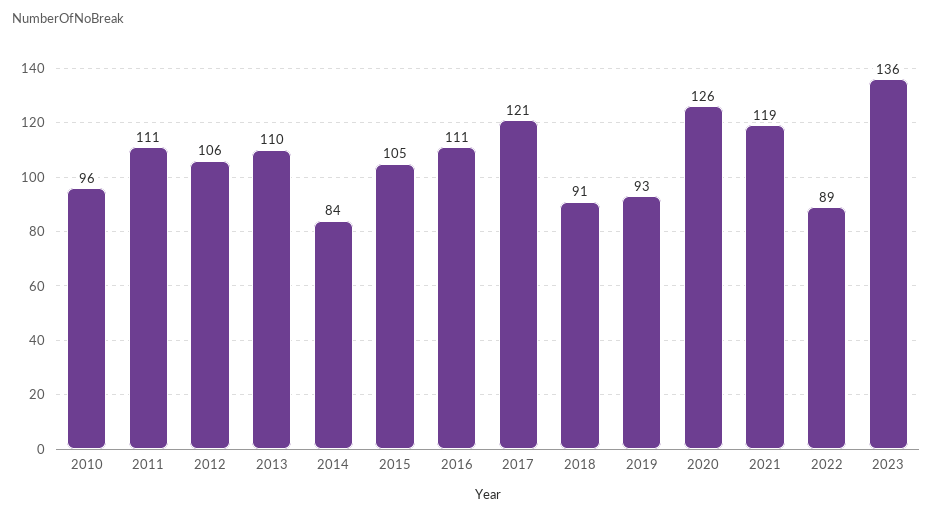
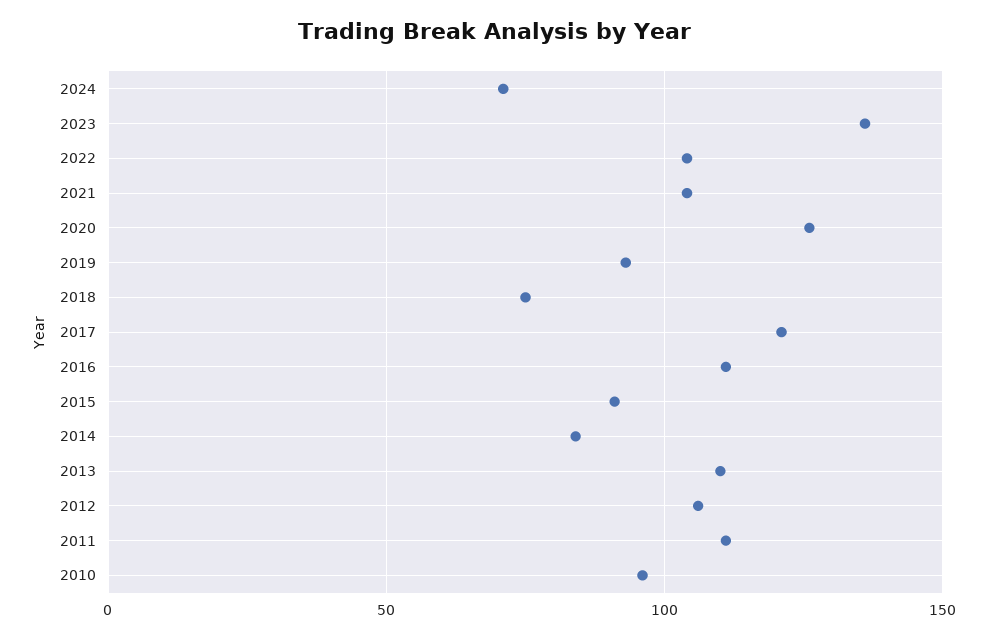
2015: 105 -> 90
2018: 91 -> 75
2021: 119 -> 105
2022: 89 -> 105
2024: none -> 70

